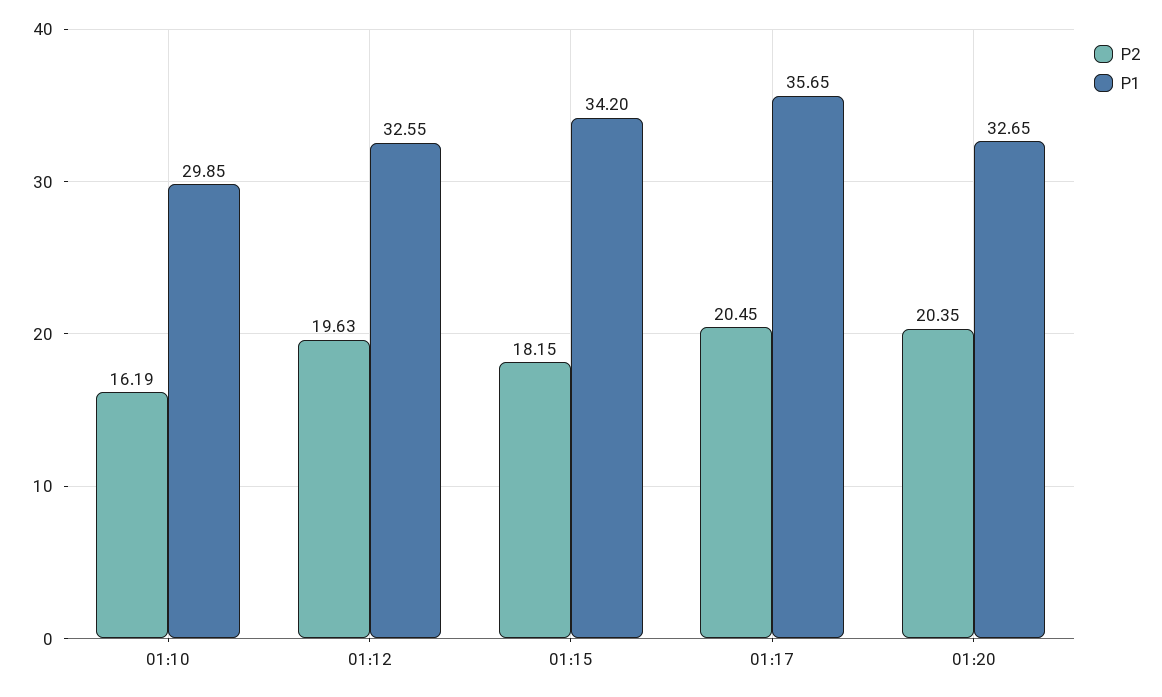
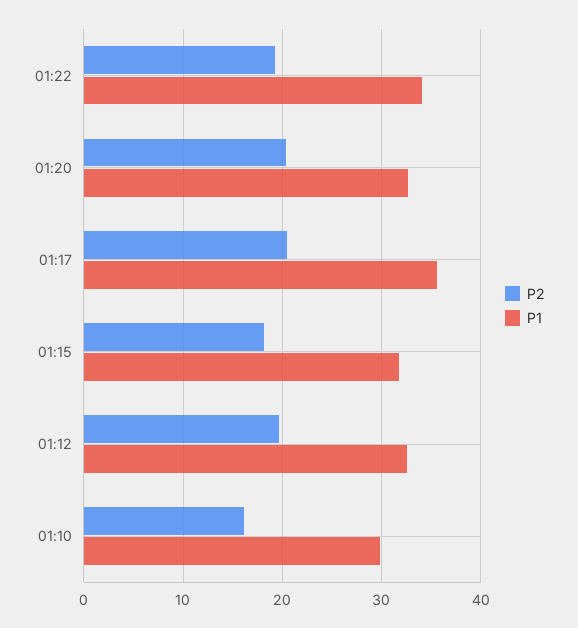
P1, 01:15: 34.2 -> 32
P2, 01:22: none -> 19
P1, 01:22: none -> 34

